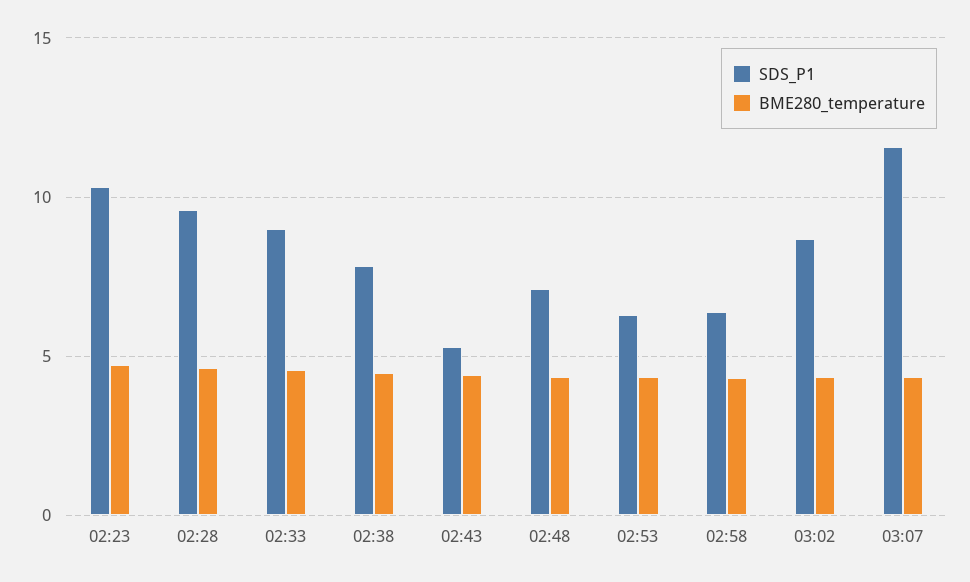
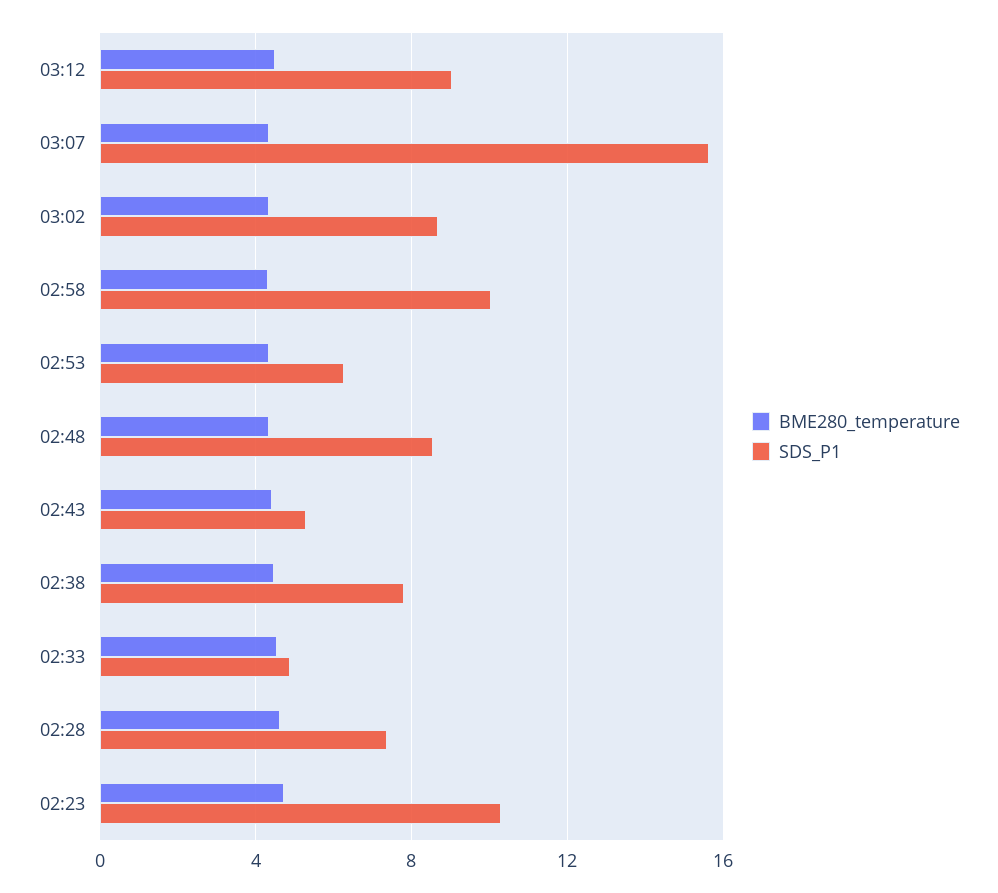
SDS_P1, 02:28: 9.5 -> 7.5
SDS_P1, 02:33: 9 -> 5
SDS_P1, 02:48: 7 -> 8.5
SDS_P1, 02:58: 6.5 -> 10
SDS_P1, 03:07: 11.5 -> 15.5
BME280_temperature, 03:12: none -> 4.5
SDS_P1, 03:12: none -> 9

